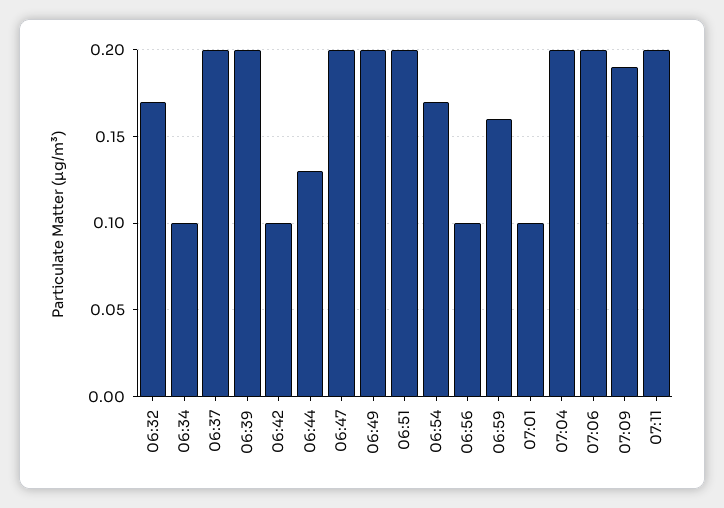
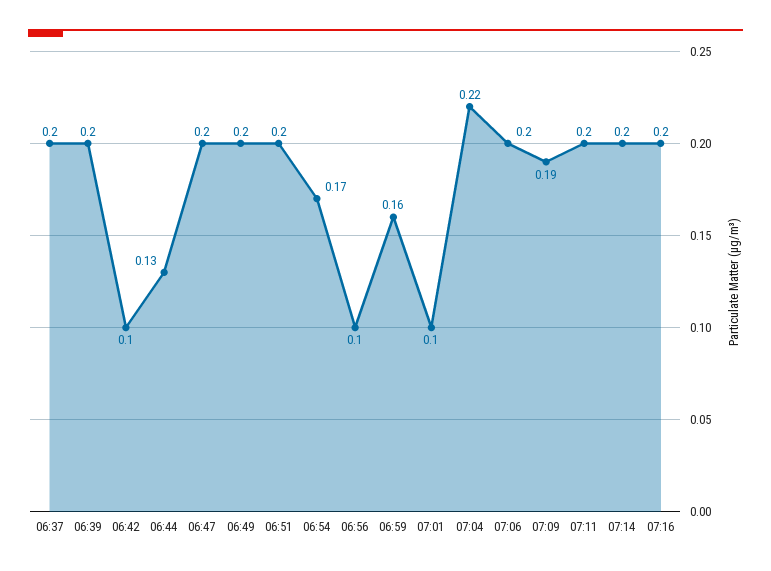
06:32: 0.17 -> none
06:34: 0.1 -> none
07:04: 0.2 -> 0.22
07:14: none -> 0.2
07:16: none -> 0.2

